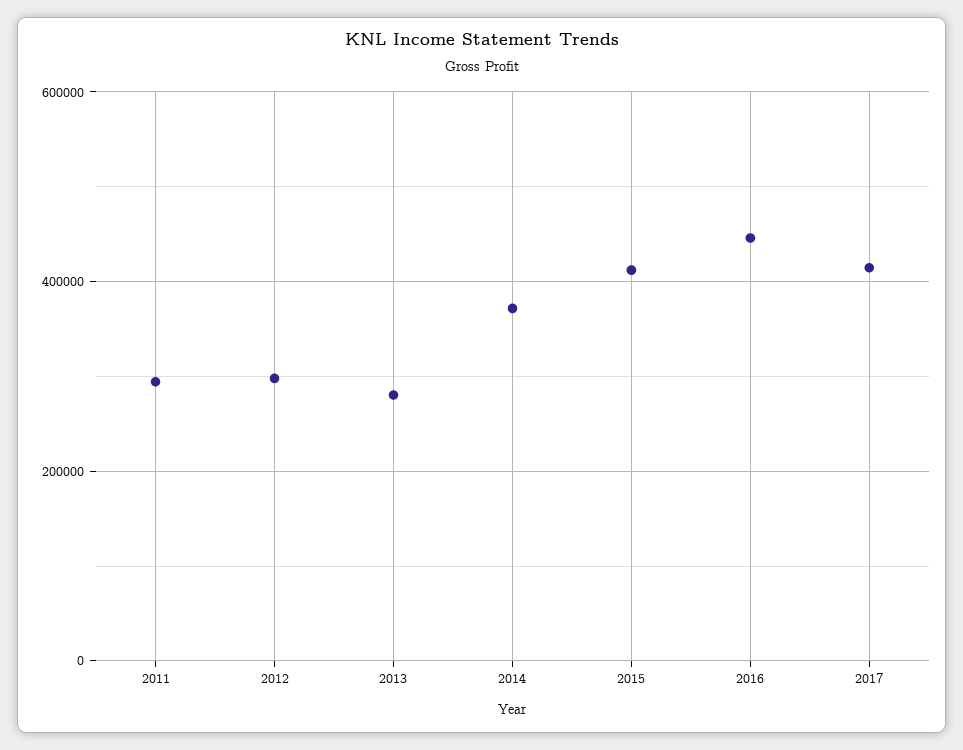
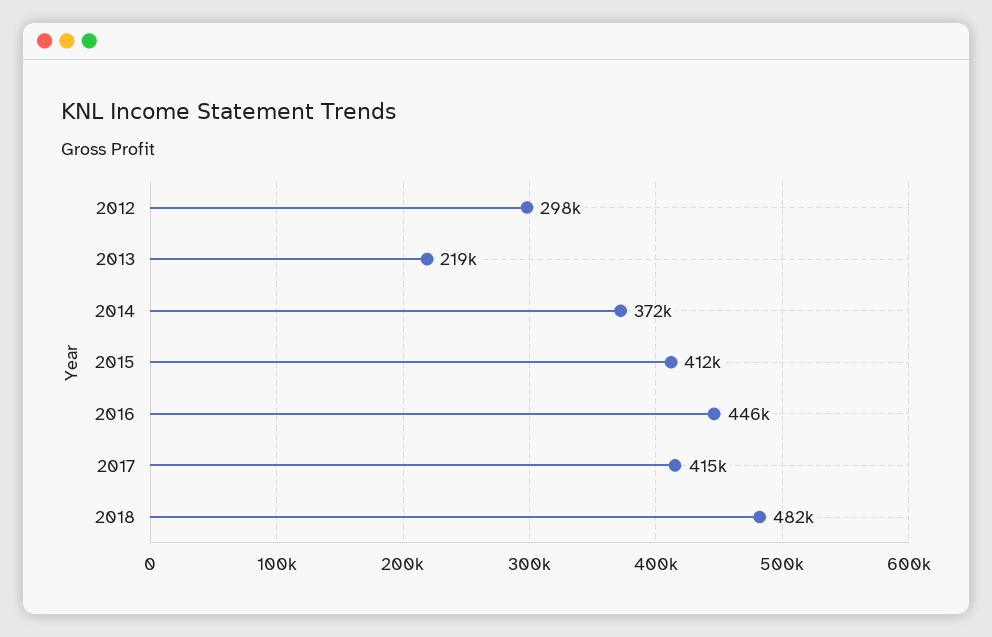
2011: 300000 -> none
2013: 280000 -> 219000
2018: none -> 482000

